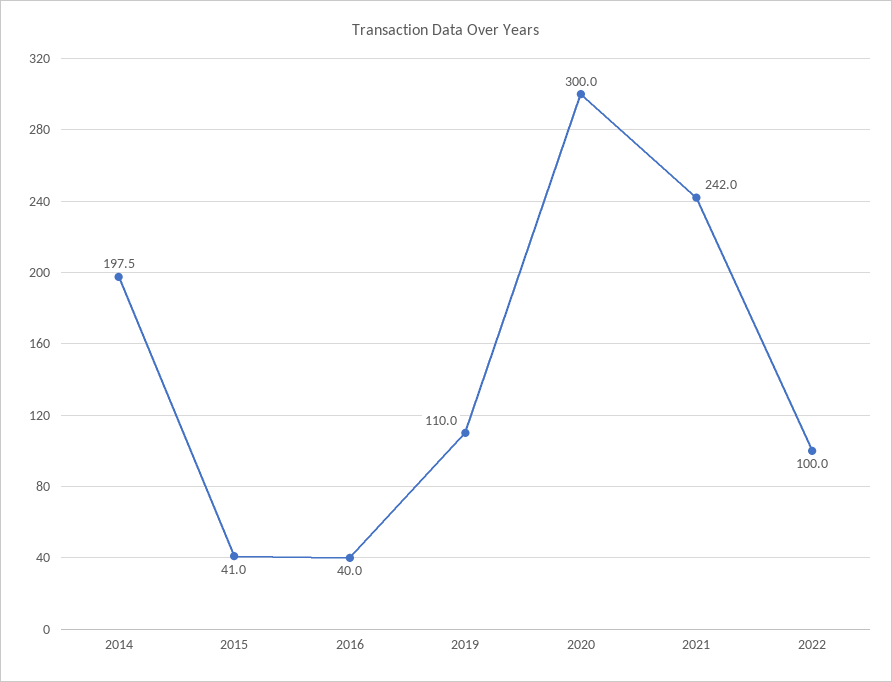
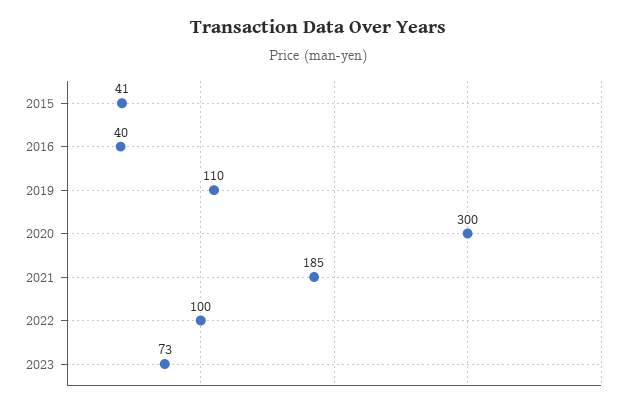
2014: 197.5 -> none
2021: 242 -> 185
2023: none -> 73

